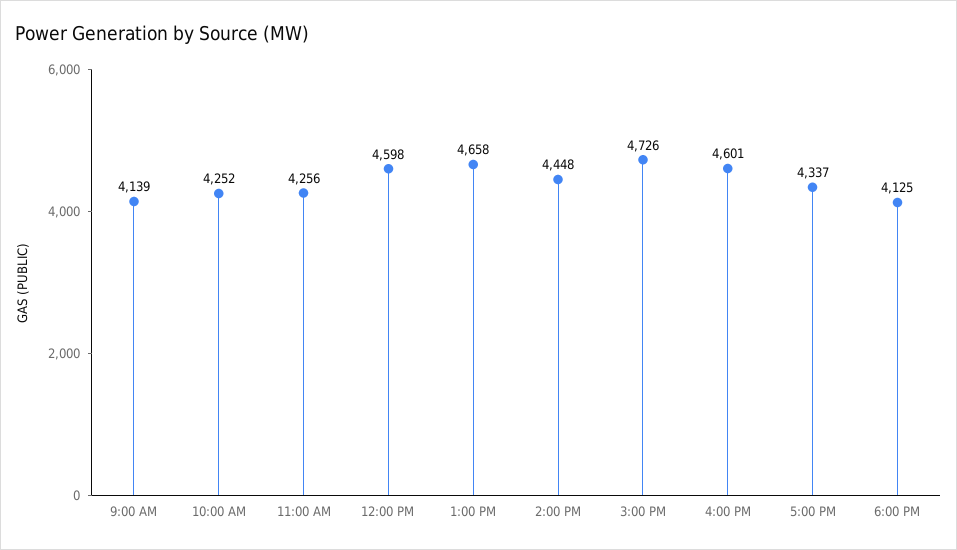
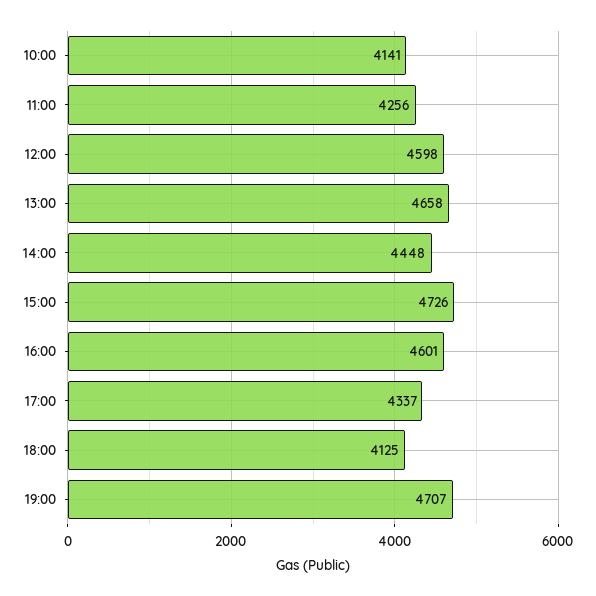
9:00 AM: 4139 -> none
10:00 AM: 4252 -> 4141
19:00: none -> 4707

